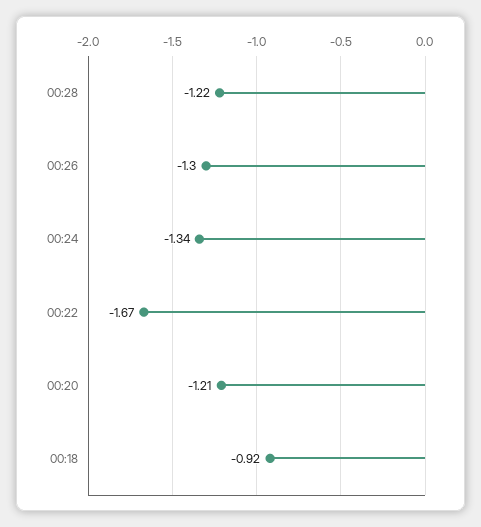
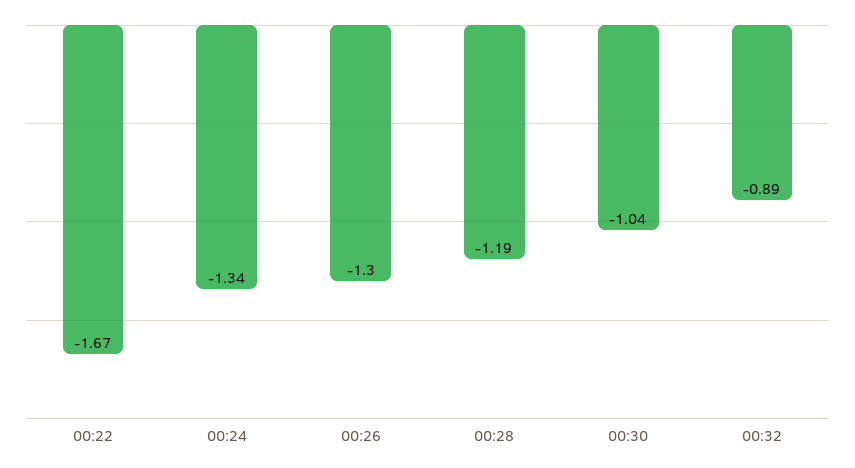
00:28: -1.22 -> -1.19
00:20: -1.21 -> none
00:18: -0.92 -> none
00:30: none -> -1.04
00:32: none -> -0.89

